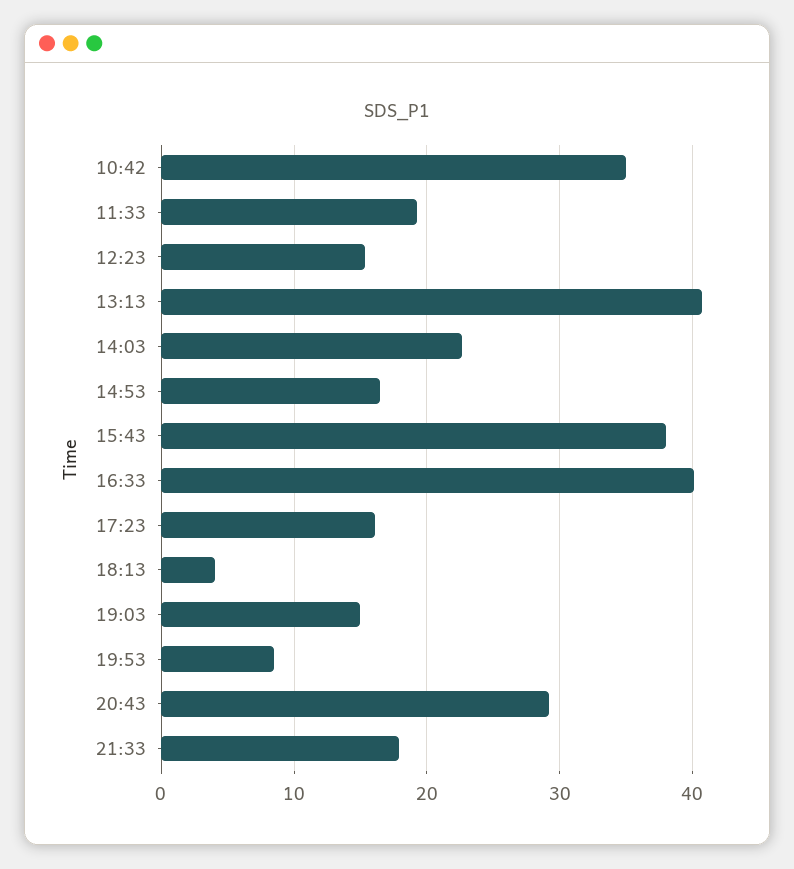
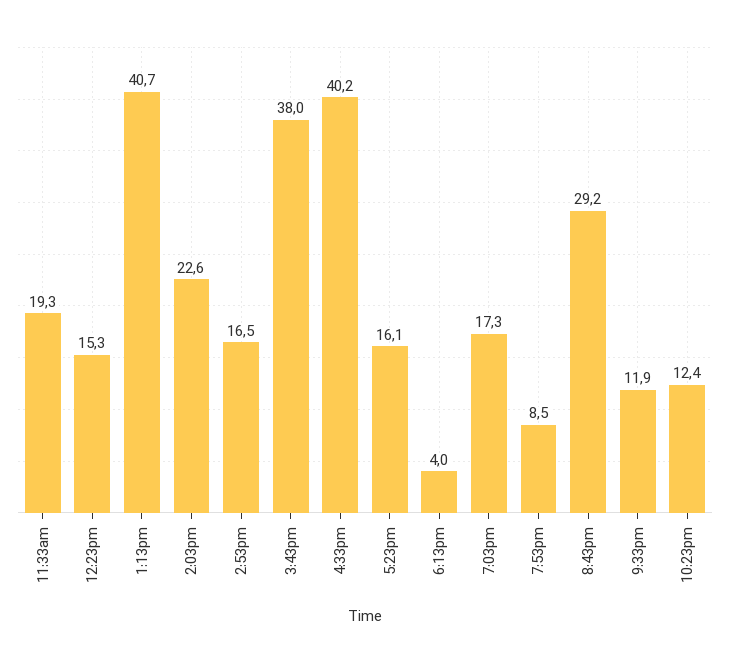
10:42: 35 -> none
19:03: 15 -> 17.3
21:33: 18 -> 11.9
10:23pm: none -> 12.4

